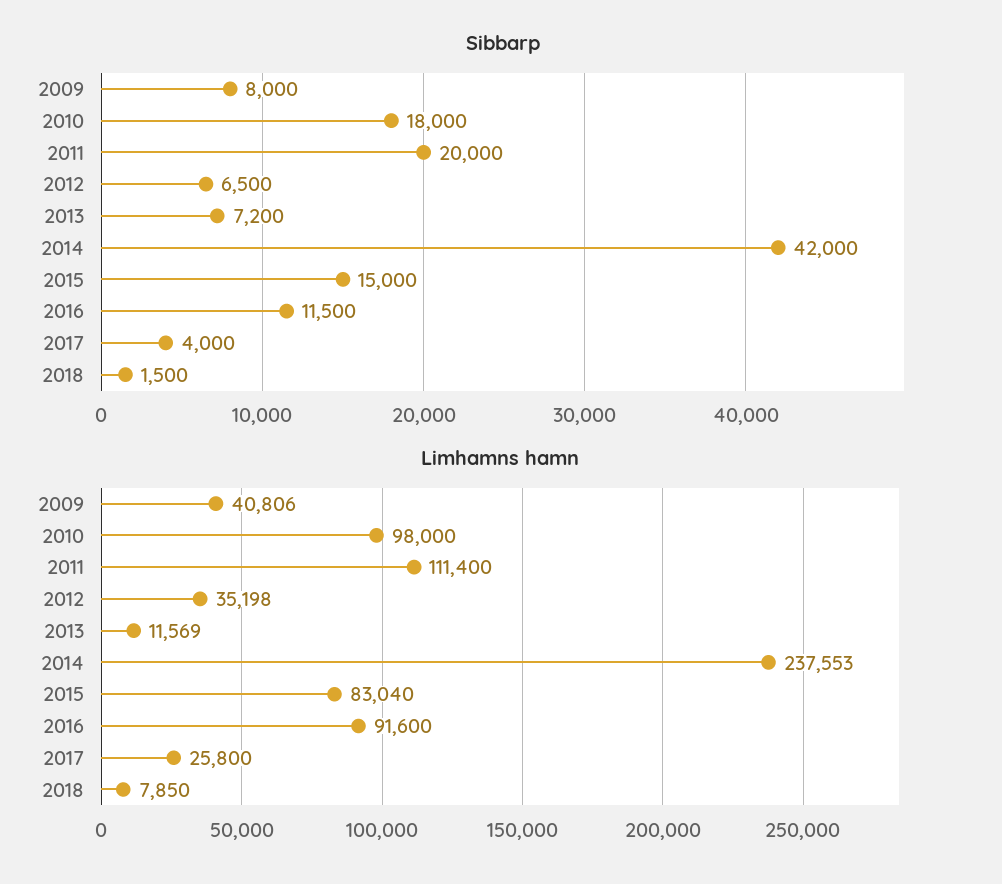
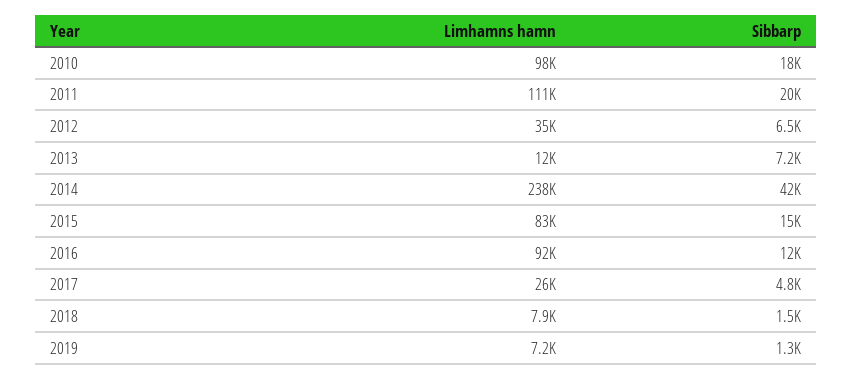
Sibbarp, 2009: 8000 -> none
Sibbarp, 2017: 4000 -> 4800
Limhamns hamn, 2009: 40806 -> none
Limhamns hamn, 2019: none -> 7200
Sibbarp, 2019: none -> 1300

